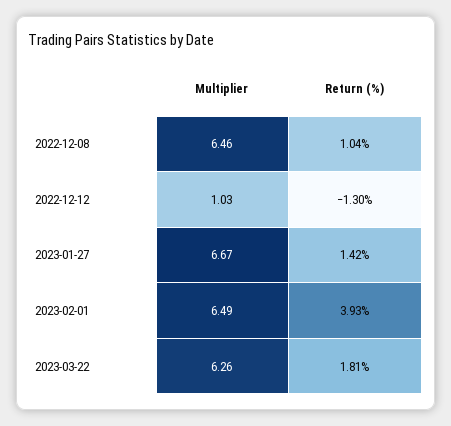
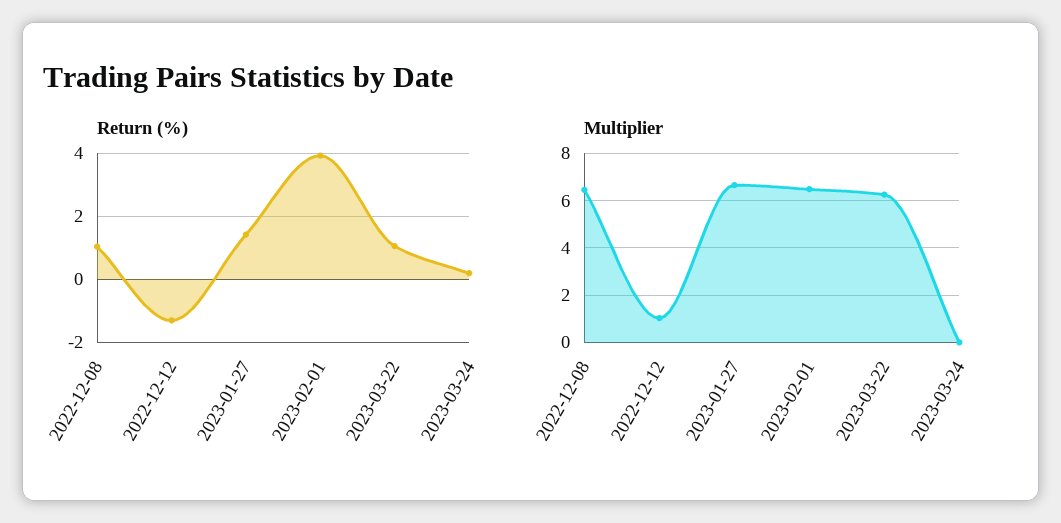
Return (%), 2023-03-22: 1.81 -> 1
Return (%), 2023-03-24: none -> 0.2
Multiplier, 2023-03-24: none -> 0

